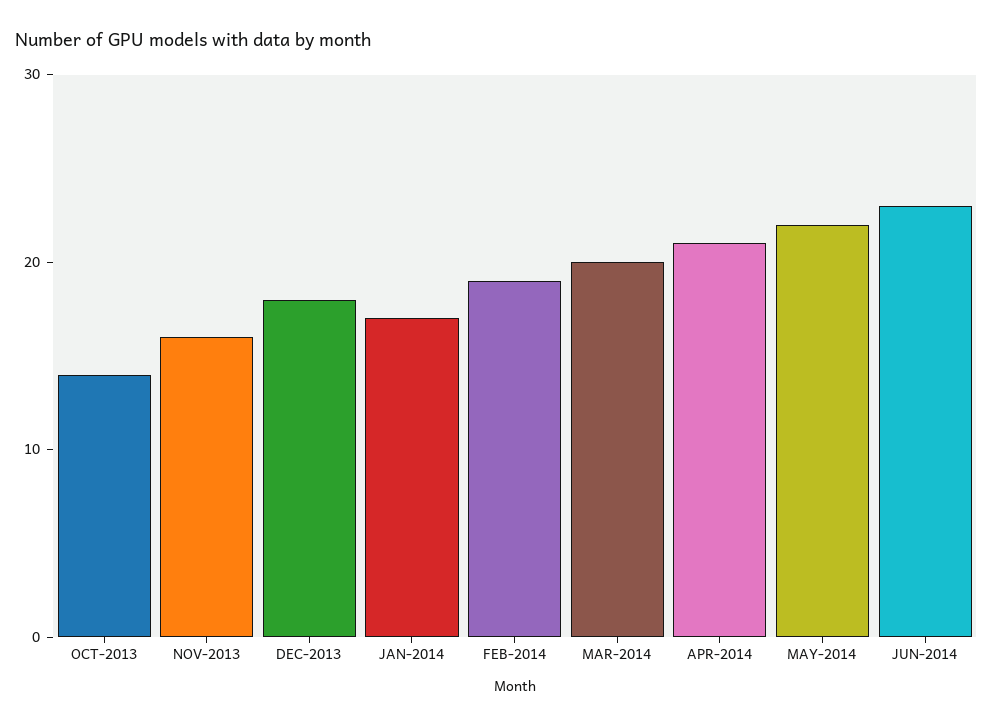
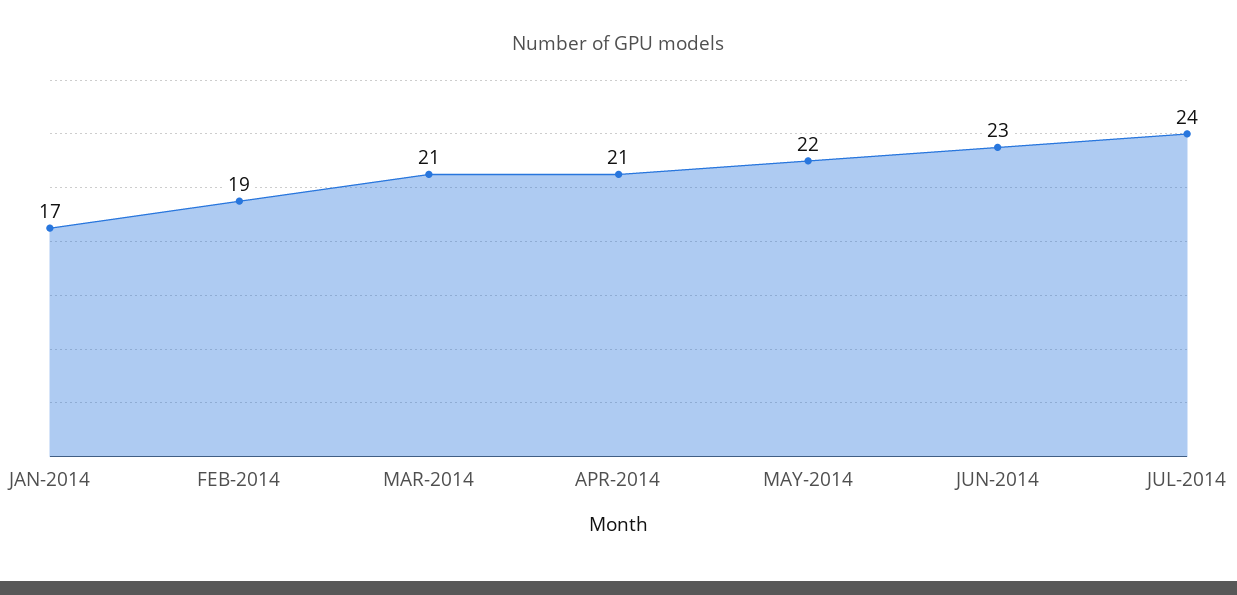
OCT-2013: 14 -> none
NOV-2013: 16 -> none
DEC-2013: 18 -> none
MAR-2014: 20 -> 21
JUL-2014: none -> 24

